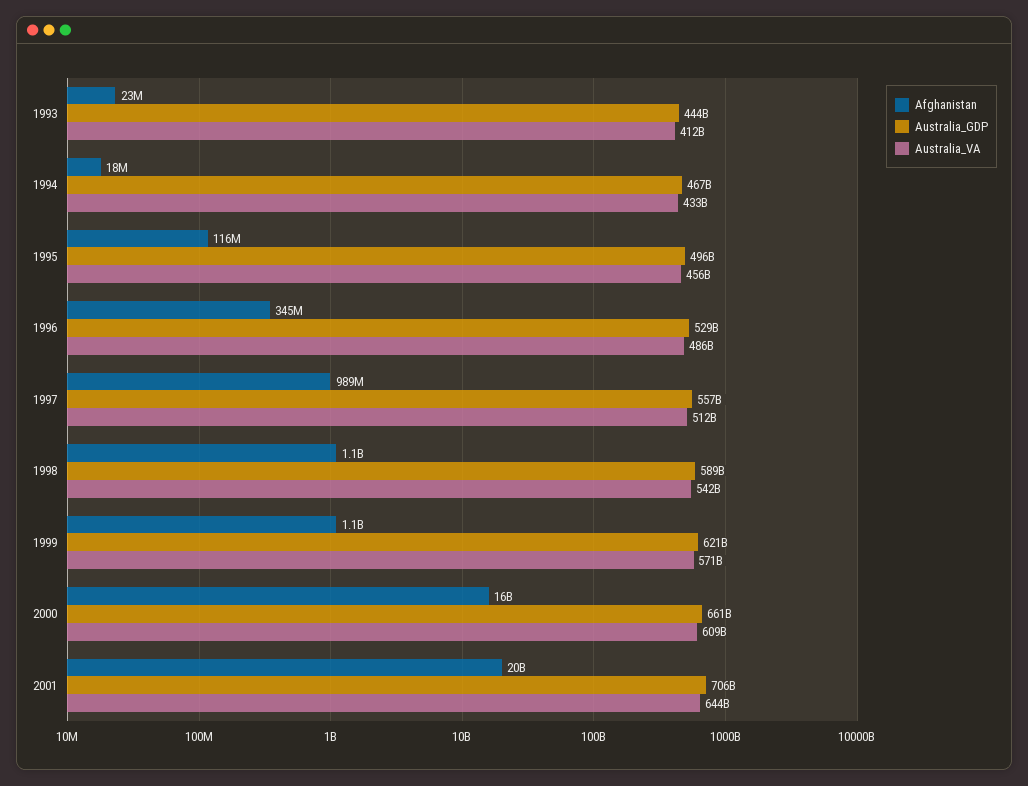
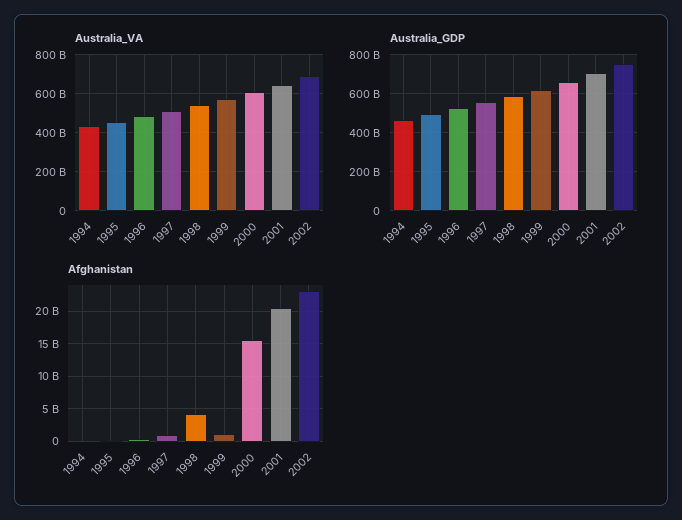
Afghanistan, 1993: 23000000 -> none
Australia_GDP, 1993: 444000000000 -> none
Australia_VA, 1993: 412000000000 -> none
Afghanistan, 1998: 1100000000 -> 4000000000
Australia_VA, 2002: none -> 700000000000
Australia_GDP, 2002: none -> 750000000000
Afghanistan, 2002: none -> 23000000000

